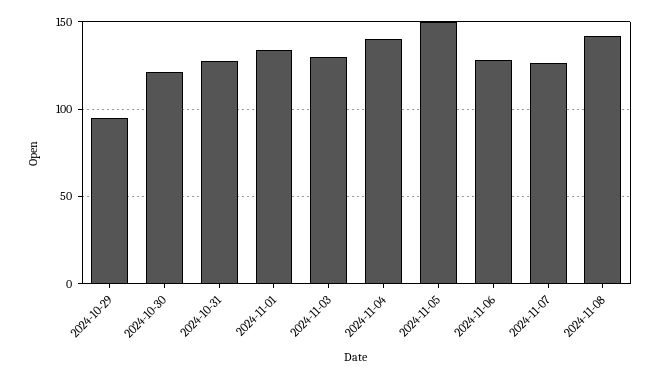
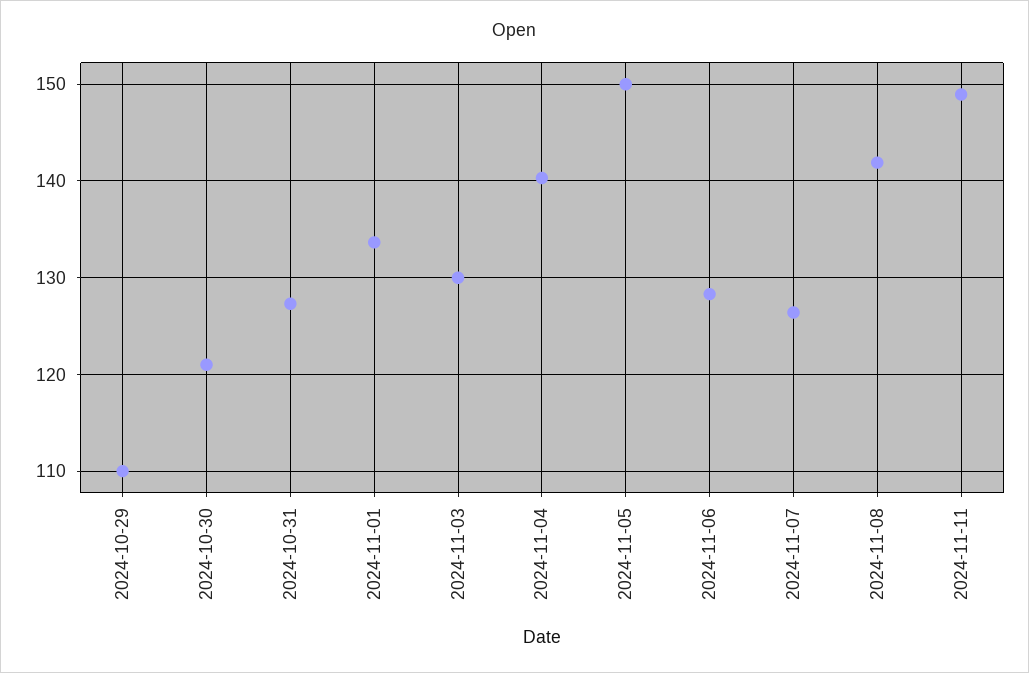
2024-10-29: 95 -> 110
2024-11-11: none -> 149

